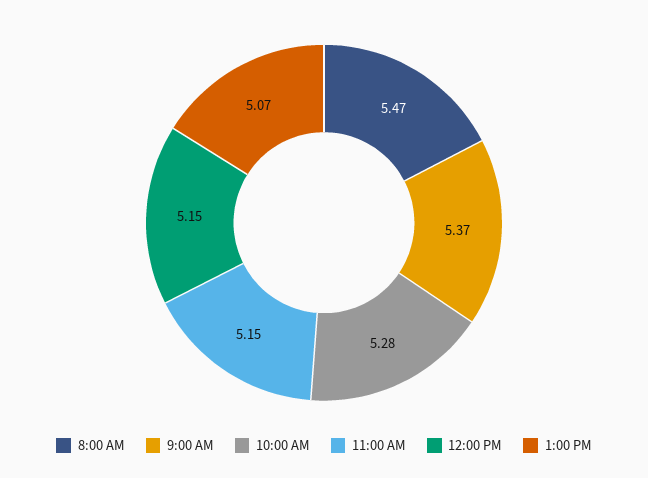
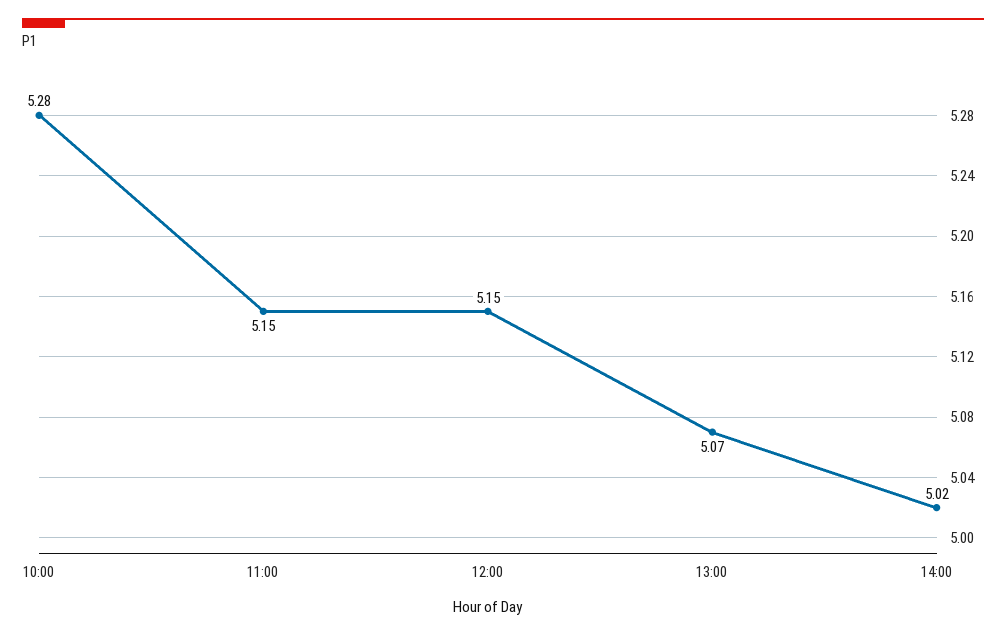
8:00 AM: 5.47 -> none
9:00 AM: 5.37 -> none
14:00: none -> 5.02

